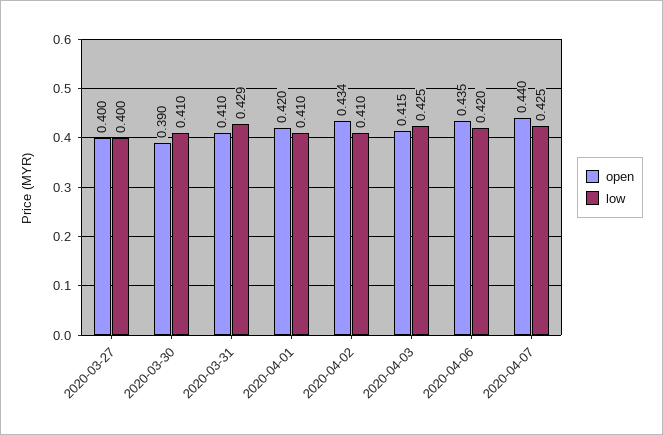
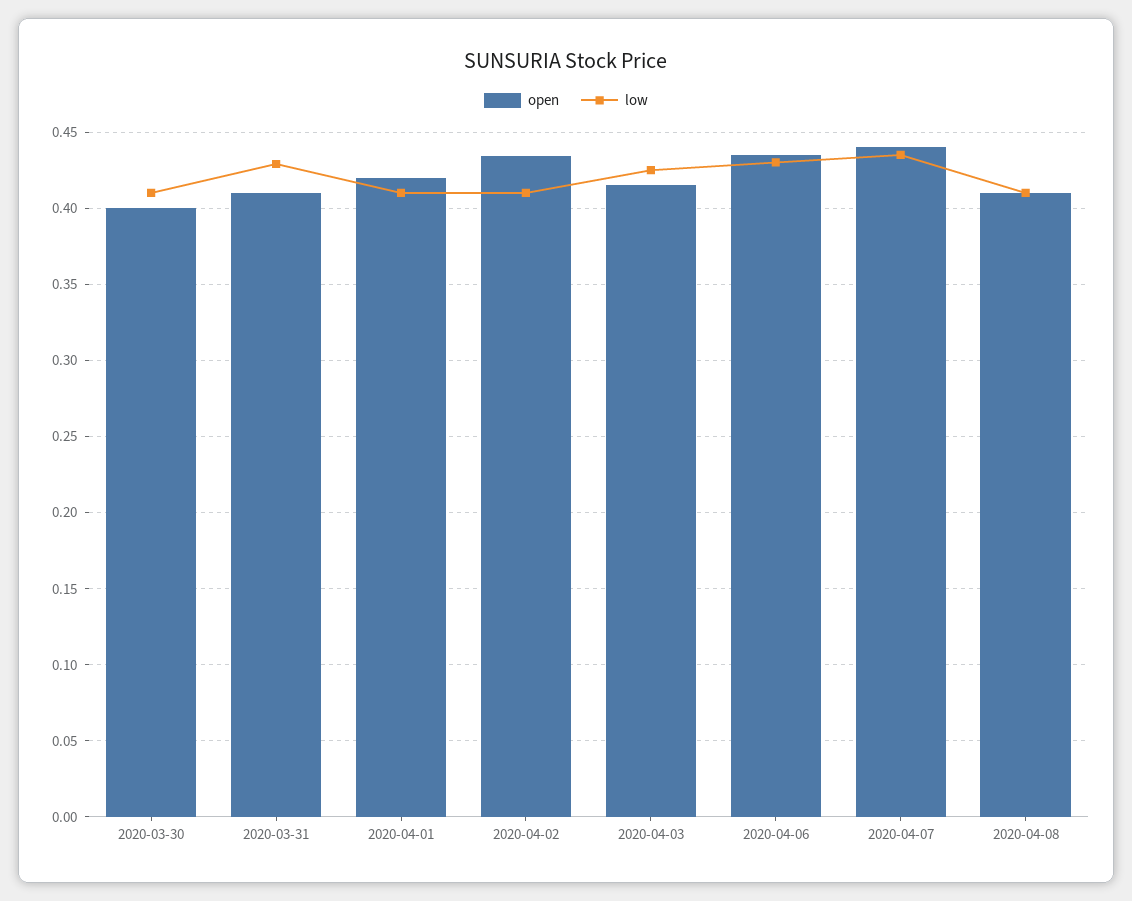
open, 2020-03-27: 0.4 -> none
low, 2020-03-27: 0.4 -> none
open, 2020-03-30: 0.39 -> 0.4
low, 2020-04-06: 0.42 -> 0.43
low, 2020-04-07: 0.425 -> 0.435
open, 2020-04-08: none -> 0.41
low, 2020-04-08: none -> 0.41

